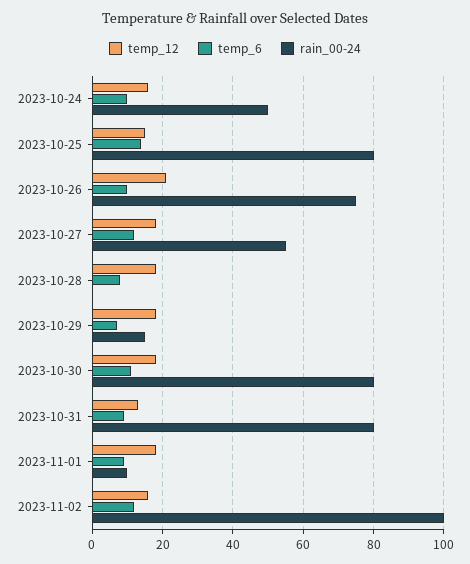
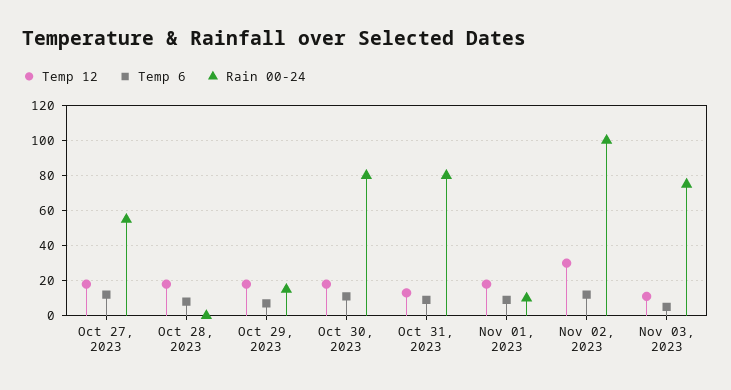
temp_12, 2023-10-24: 15 -> none
temp_6, 2023-10-24: 10 -> none
rain_00-24, 2023-10-24: 50 -> none
temp_12, 2023-10-25: 15 -> none
temp_6, 2023-10-25: 15 -> none
rain_00-24, 2023-10-25: 80 -> none
temp_12, 2023-10-26: 20 -> none
temp_6, 2023-10-26: 10 -> none
rain_00-24, 2023-10-26: 75 -> none
temp_12, 2023-11-02: 15 -> 30
temp_12, Nov 03, 2023: none -> 10
temp_6, Nov 03, 2023: none -> 5
rain_00-24, Nov 03, 2023: none -> 75

